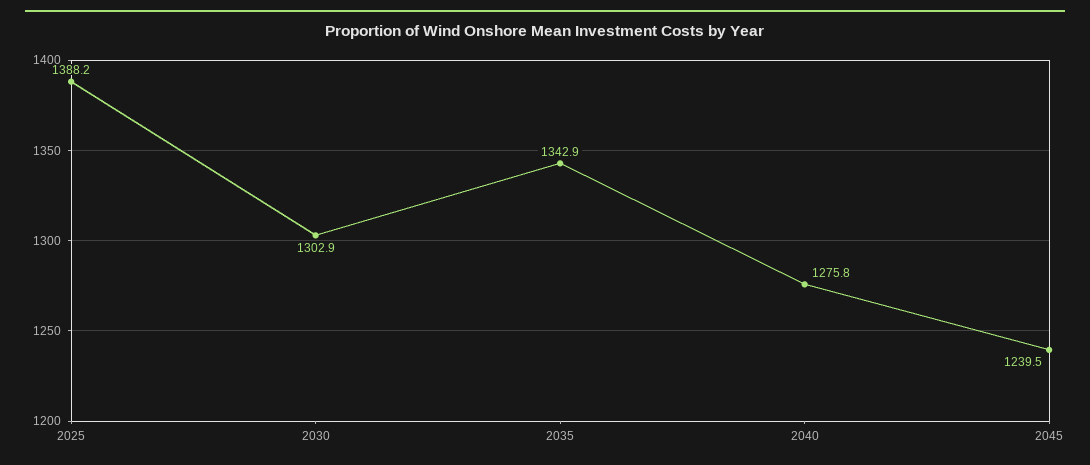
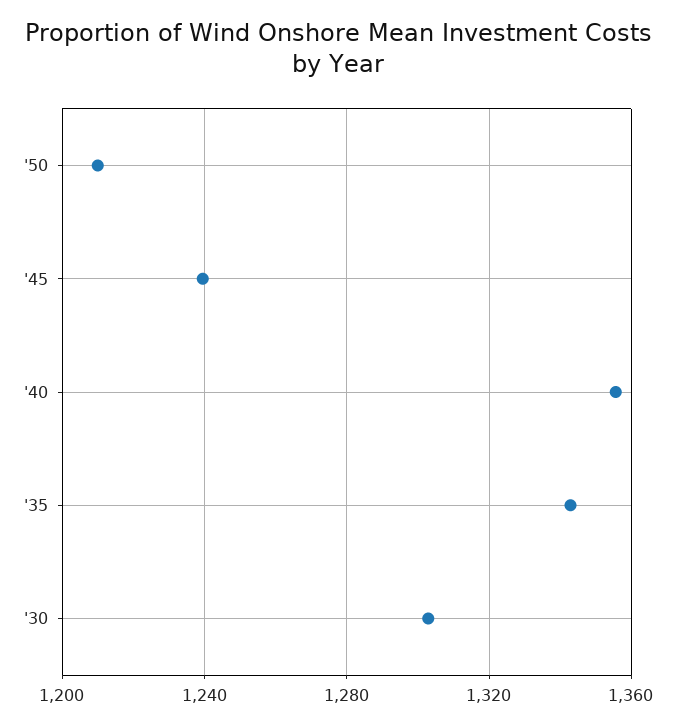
2025: 1388.2 -> none
2040: 1275.8 -> 1355
'50: none -> 1210

